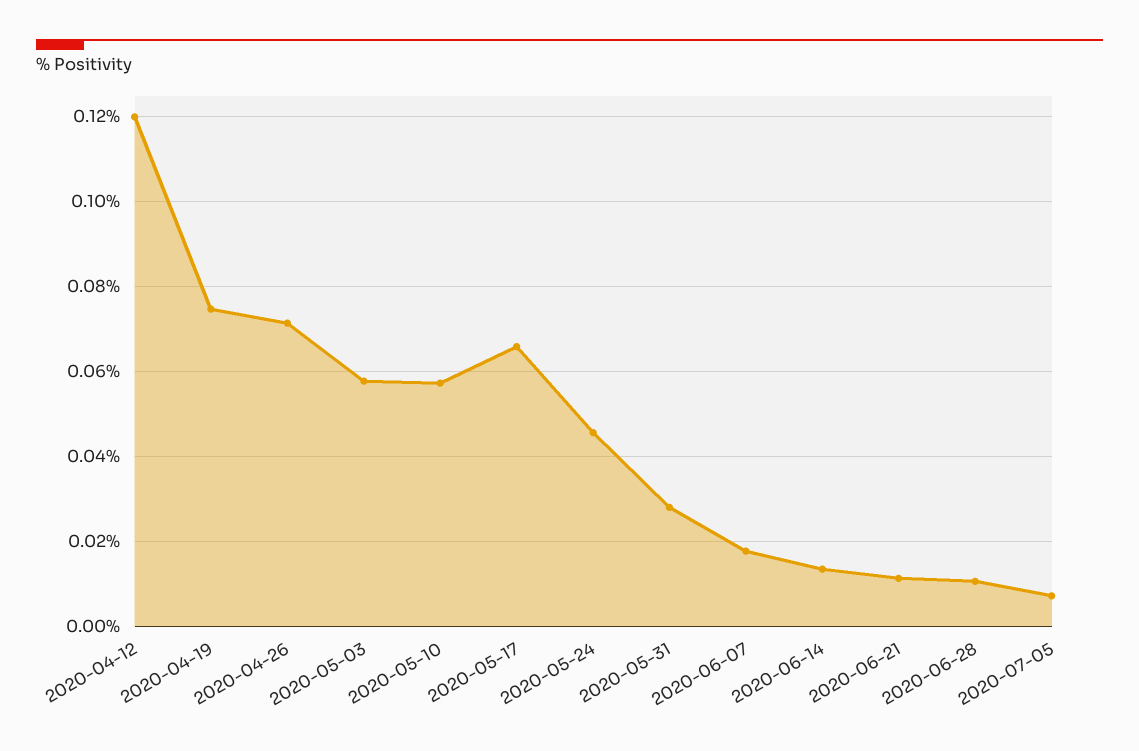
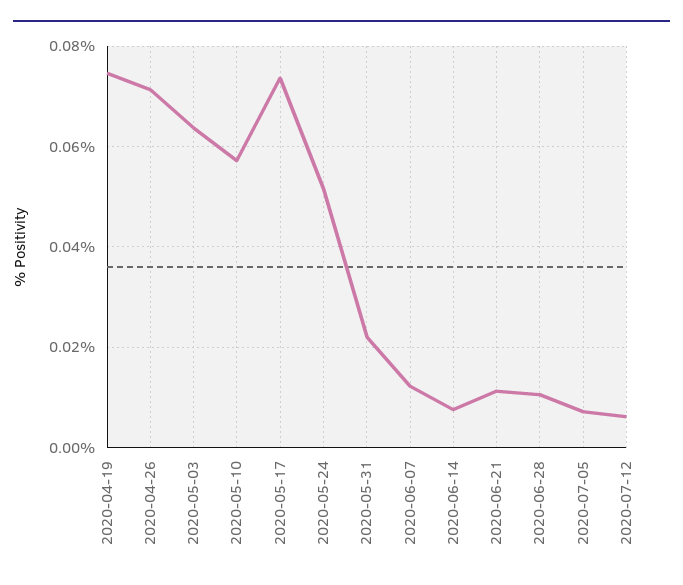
2020-04-12: 0.12 -> none
2020-05-03: 0.058 -> 0.064
2020-05-17: 0.066 -> 0.074
2020-05-24: 0.046 -> 0.052
2020-05-31: 0.028 -> 0.022
2020-06-07: 0.018 -> 0.012
2020-06-14: 0.014 -> 0.008
2020-07-12: none -> 0.006

